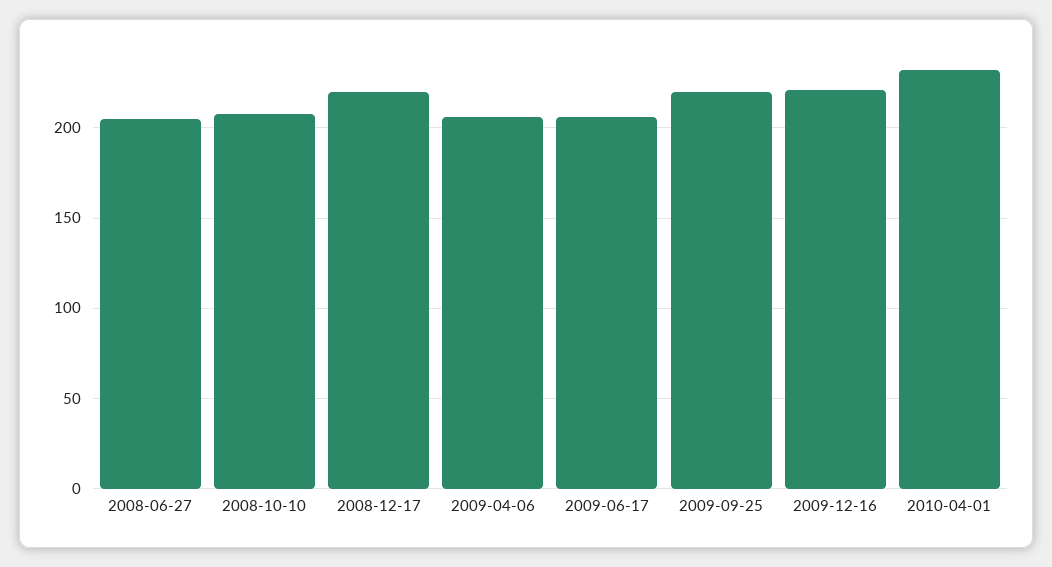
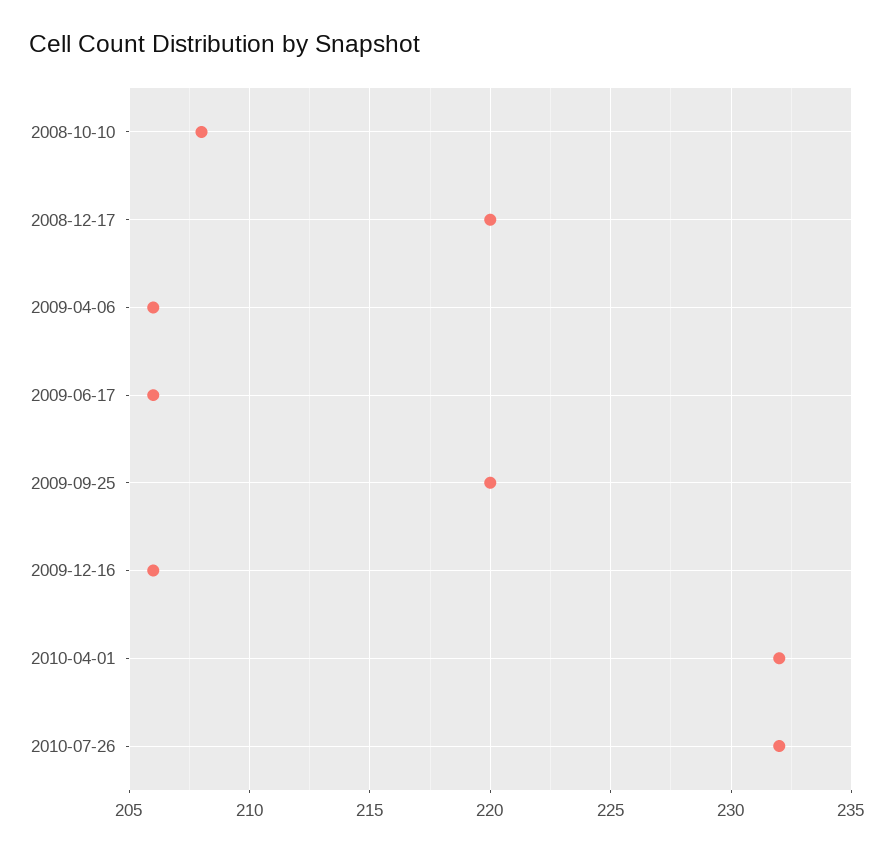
2008-06-27: 205 -> none
2009-12-16: 220 -> 206
2010-07-26: none -> 232

